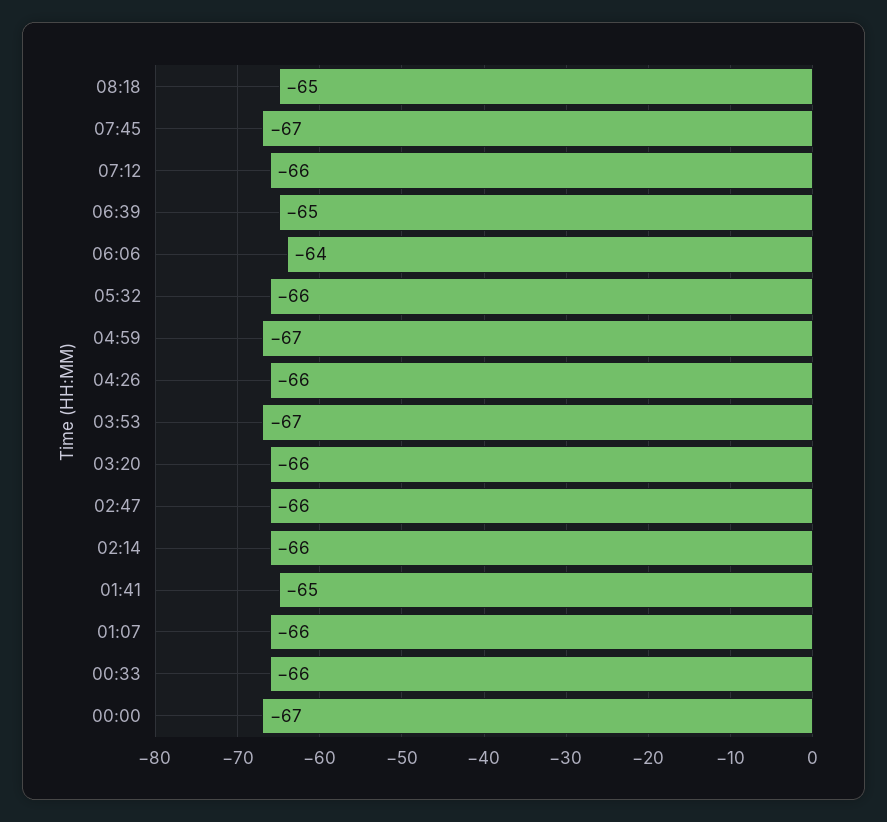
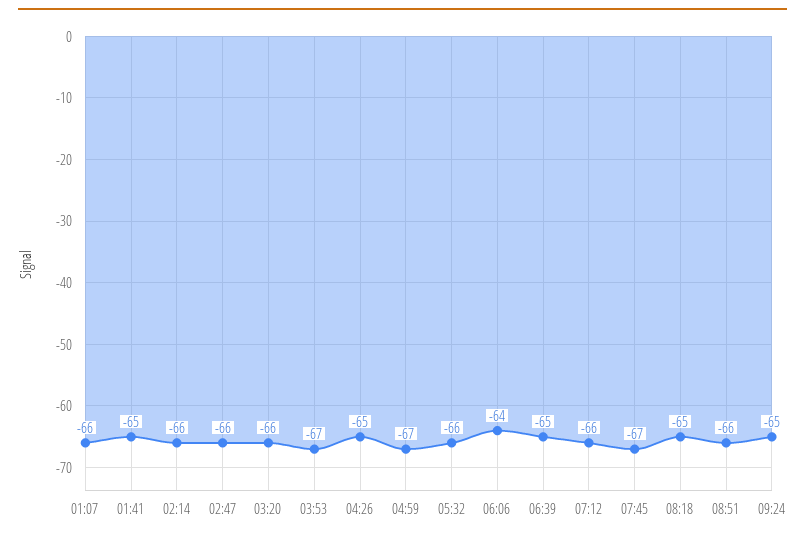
04:26: -66 -> -65
00:33: -66 -> none
00:00: -67 -> none
08:51: none -> -66
09:24: none -> -65

